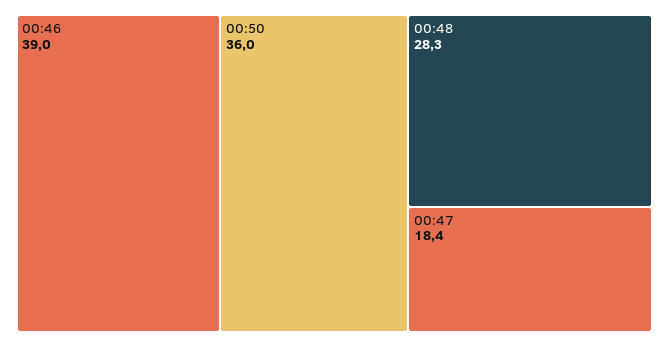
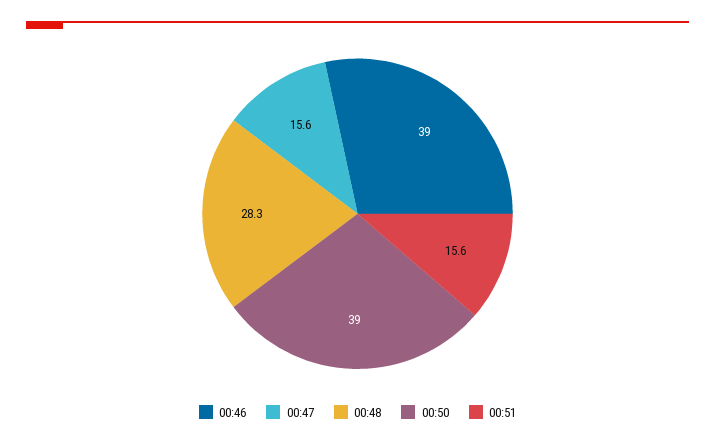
00:50: 36 -> 39
00:47: 18.4 -> 15.6
00:51: none -> 15.6

